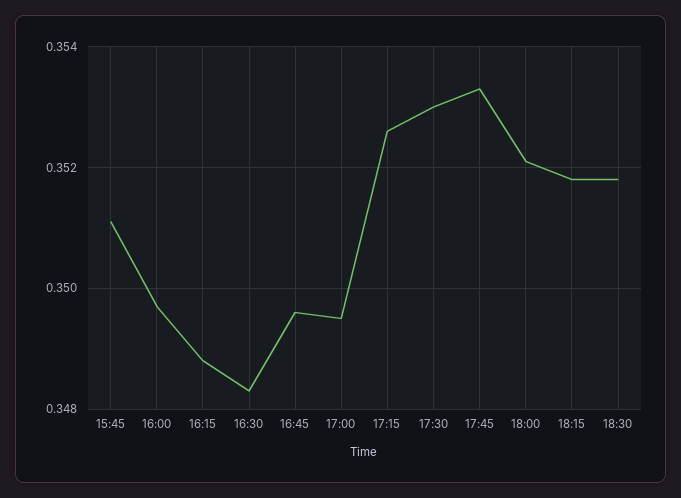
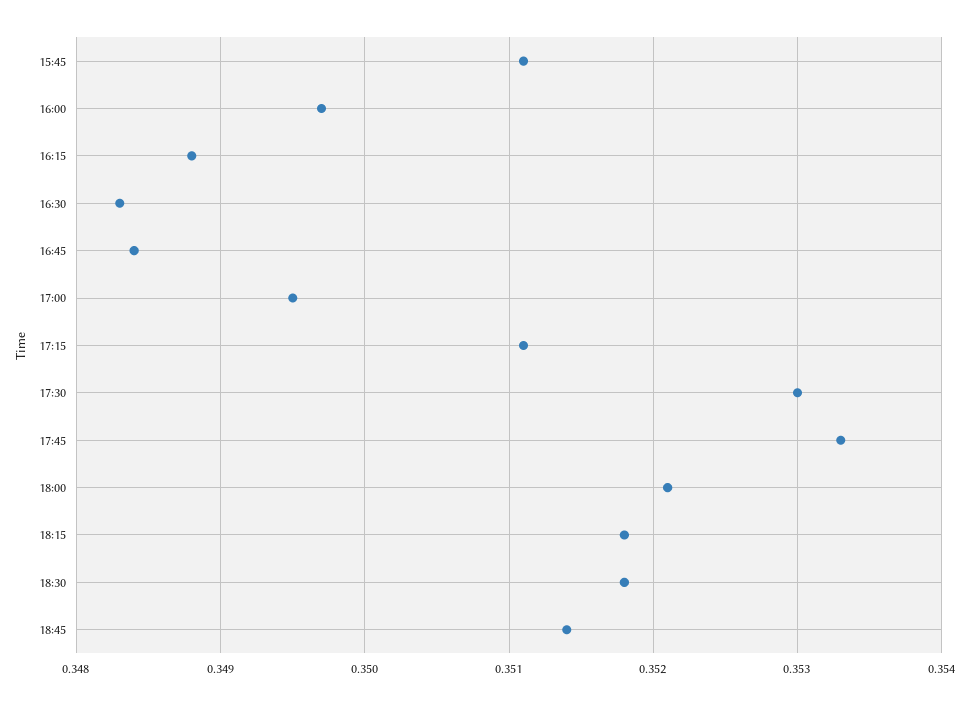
16:45: 0.3495 -> 0.3484
17:15: 0.3525 -> 0.3511
18:45: none -> 0.3514

